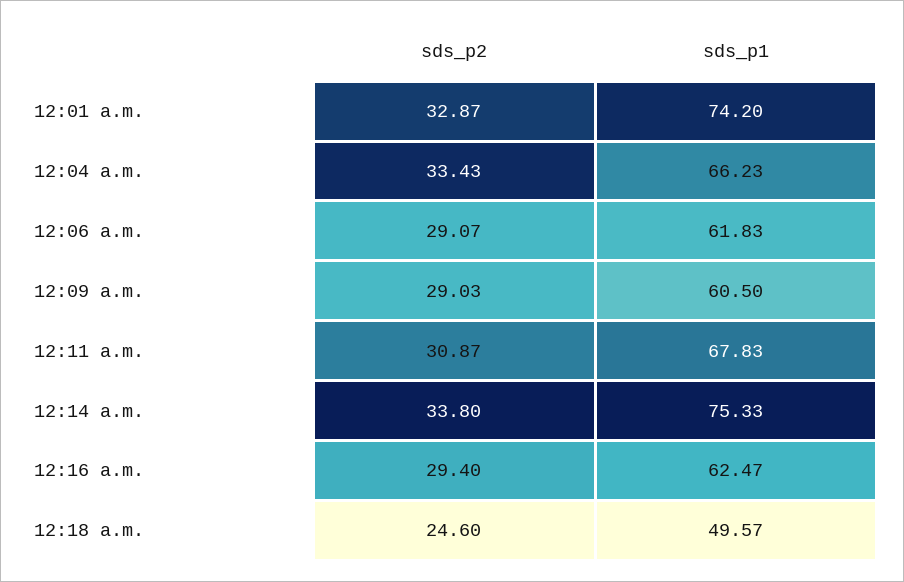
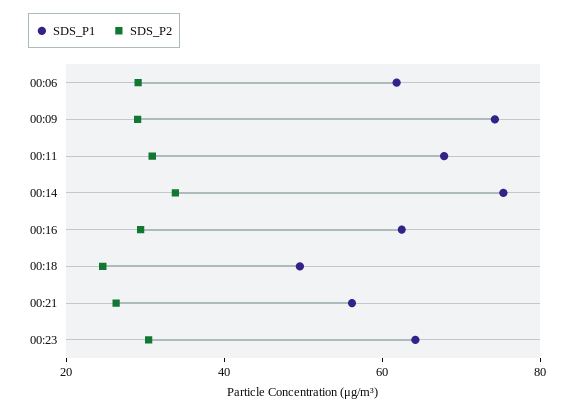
sds_p2, 12:01 a.m.: 32.87 -> none
sds_p1, 12:01 a.m.: 74.2 -> none
sds_p2, 12:04 a.m.: 33.43 -> none
sds_p1, 12:04 a.m.: 66.23 -> none
sds_p1, 12:09 a.m.: 60.5 -> 75
sds_p1, 00:21: none -> 55
sds_p2, 00:21: none -> 25
sds_p1, 00:23: none -> 65
sds_p2, 00:23: none -> 30

